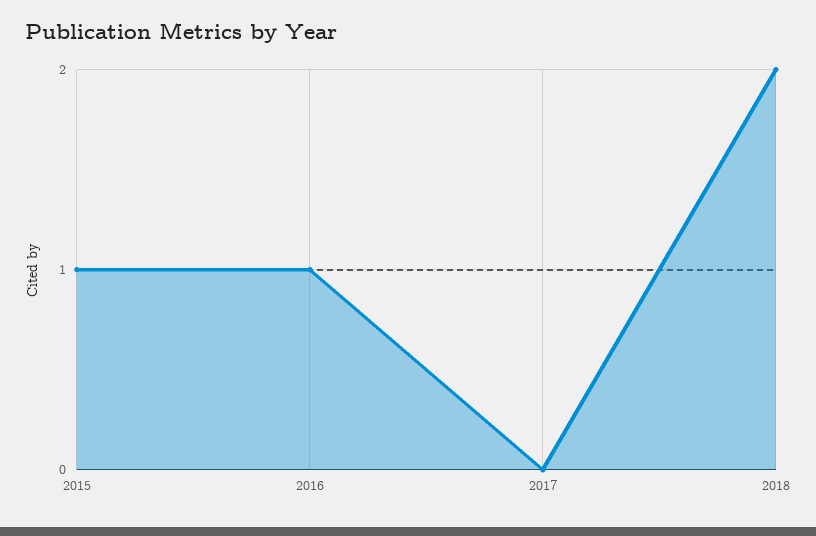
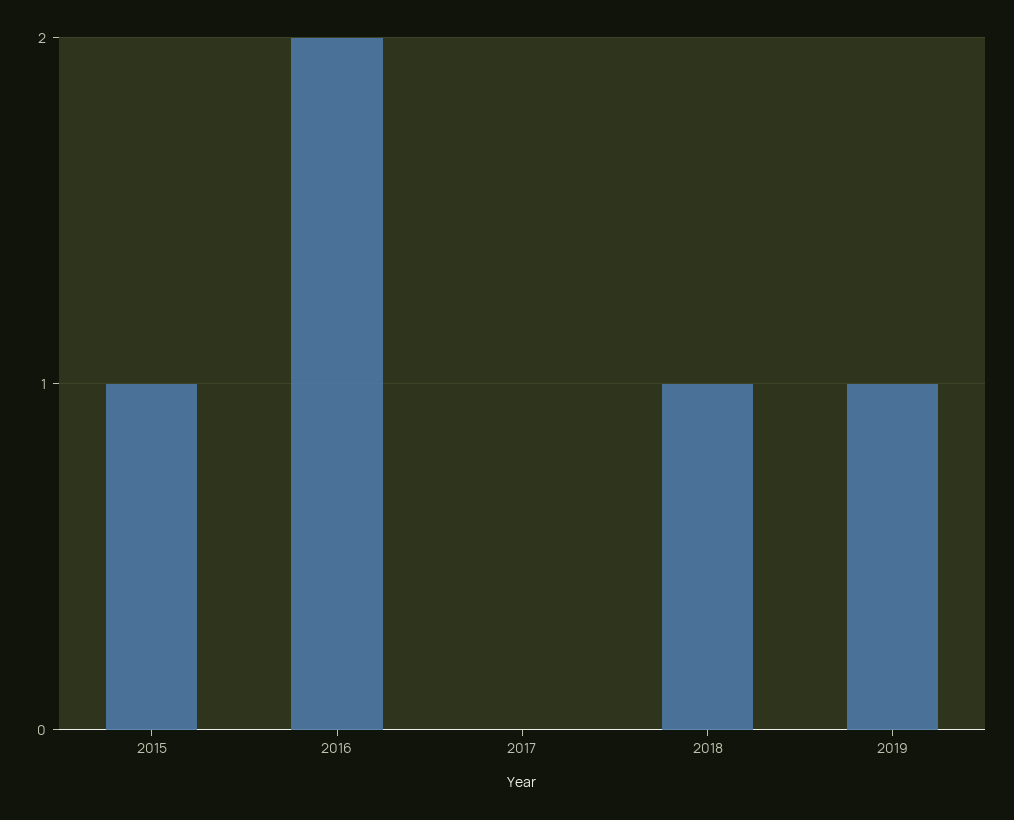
2016: 1 -> 2
2018: 2 -> 1
2019: none -> 1

